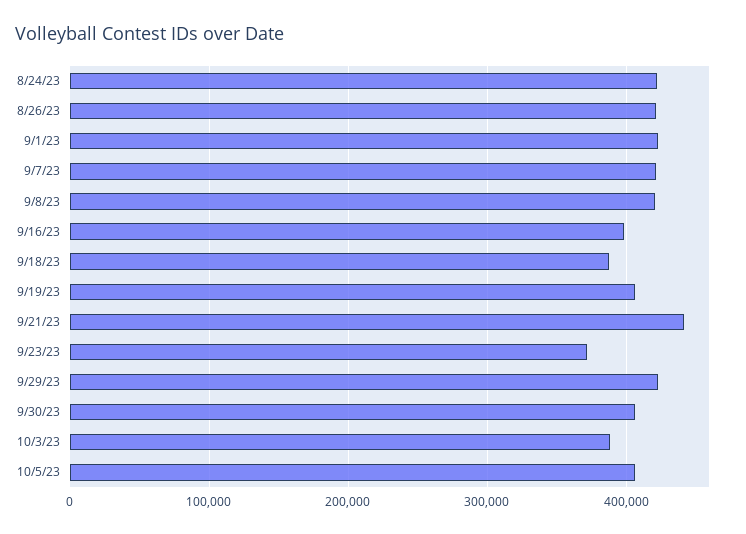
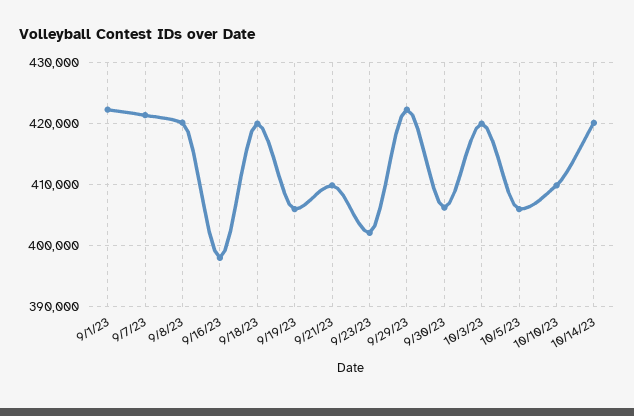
8/24/23: 420000 -> none
8/26/23: 420000 -> none
9/18/23: 390000 -> 420000
9/21/23: 440000 -> 410000
9/23/23: 370000 -> 402000
10/3/23: 390000 -> 420000
10/10/23: none -> 410000
10/14/23: none -> 420000

